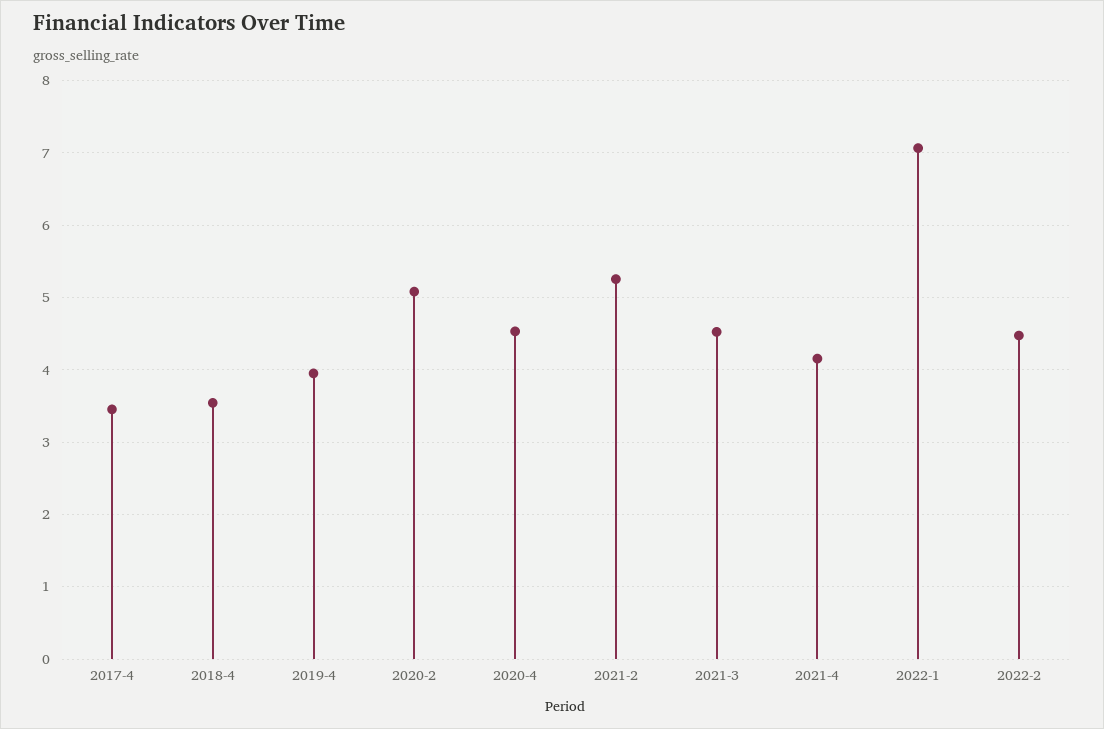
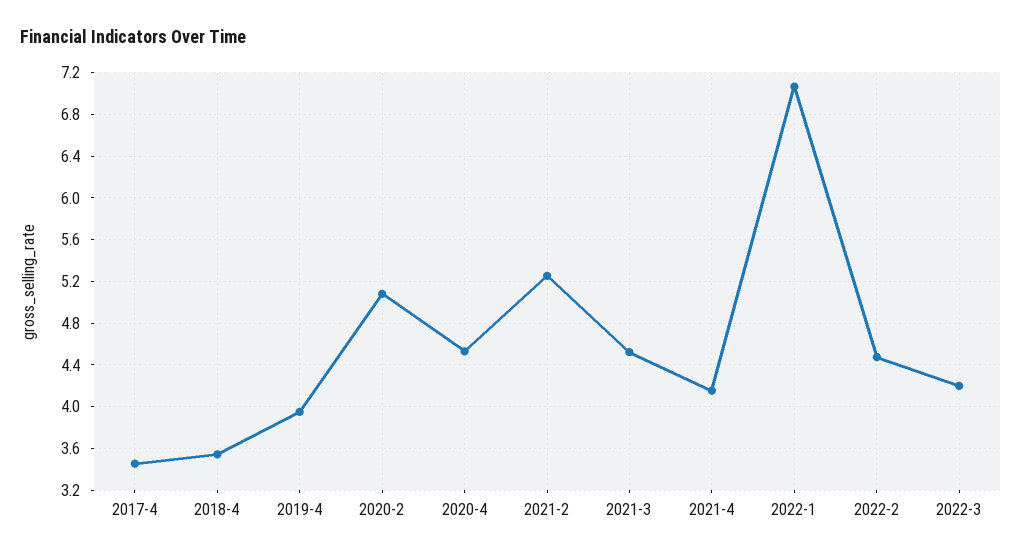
2022-3: none -> 4.2

